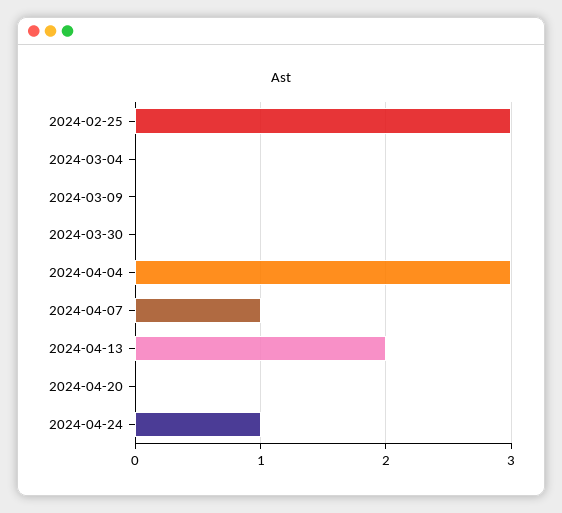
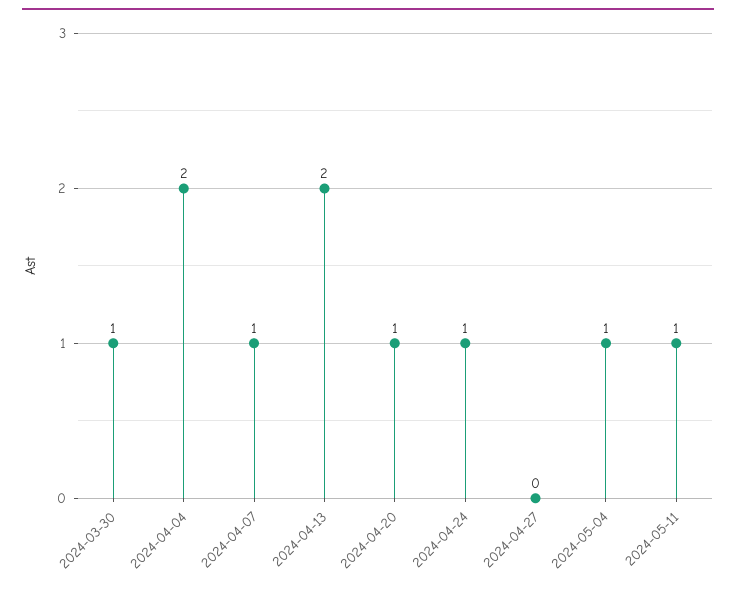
2024-02-25: 3 -> none
2024-03-04: 0 -> none
2024-03-09: 0 -> none
2024-03-30: 0 -> 1
2024-04-04: 3 -> 2
2024-04-20: 0 -> 1
2024-04-27: none -> 0
2024-05-04: none -> 1
2024-05-11: none -> 1

